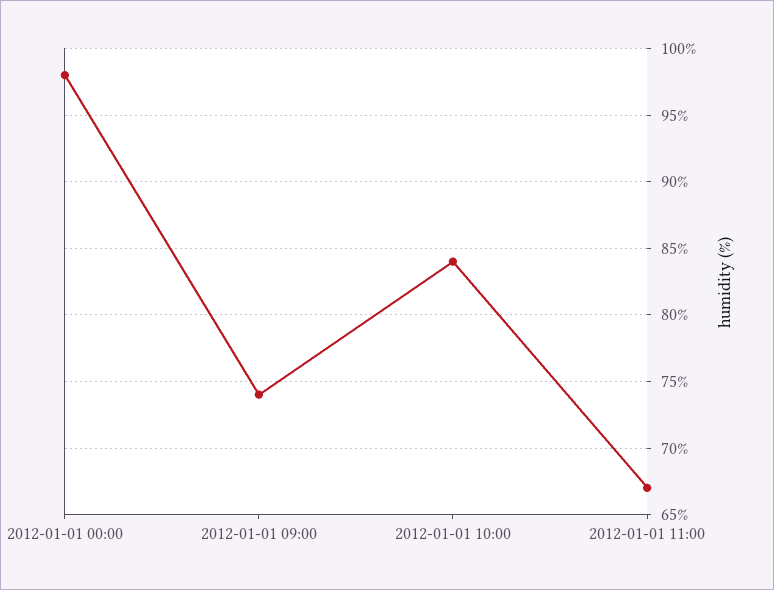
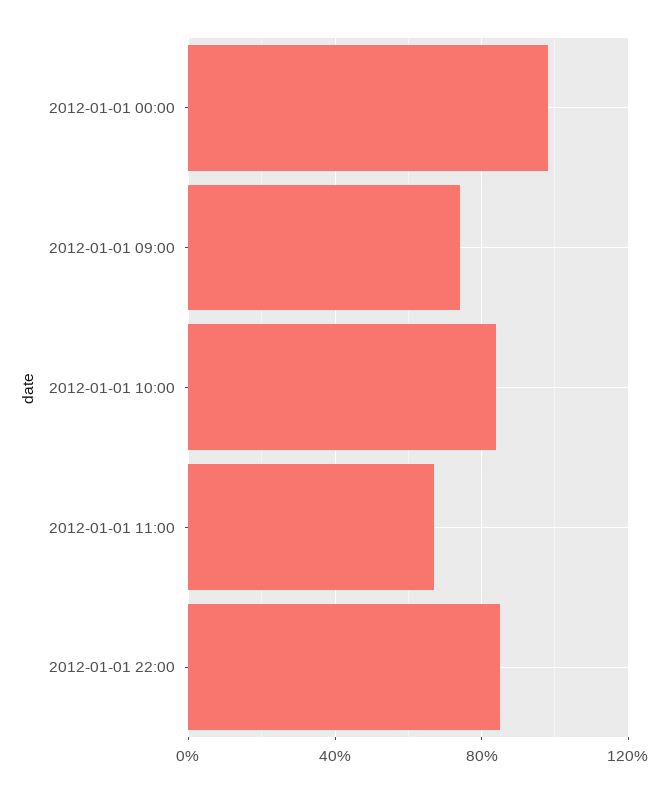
2012-01-01 22:00: none -> 85

